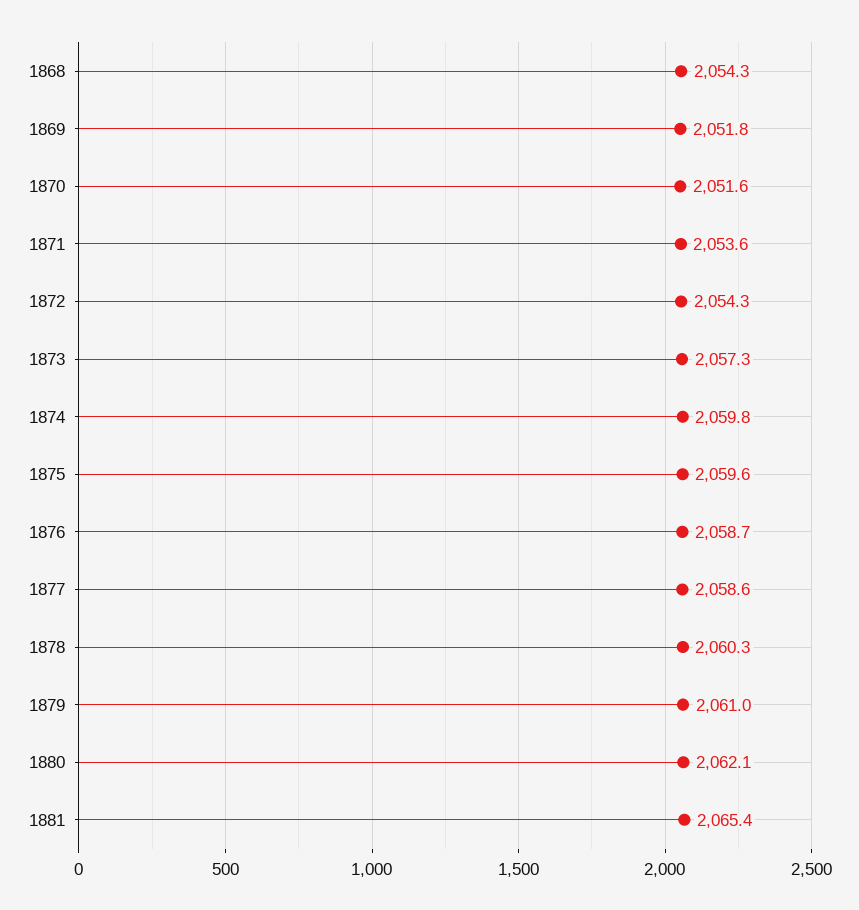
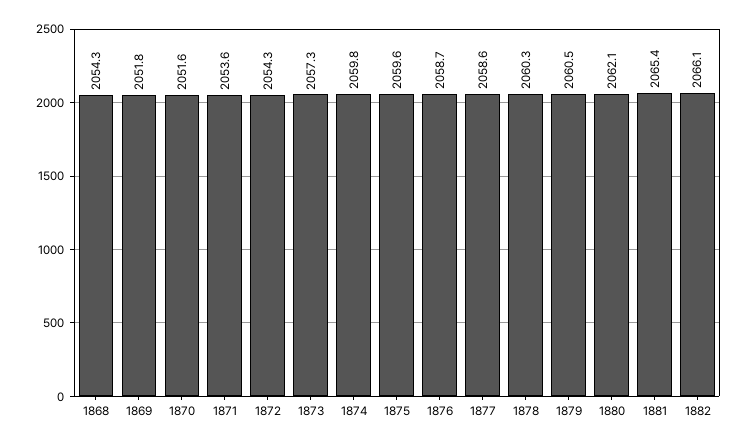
1879: 2061 -> 2060.5
1882: none -> 2066.1

